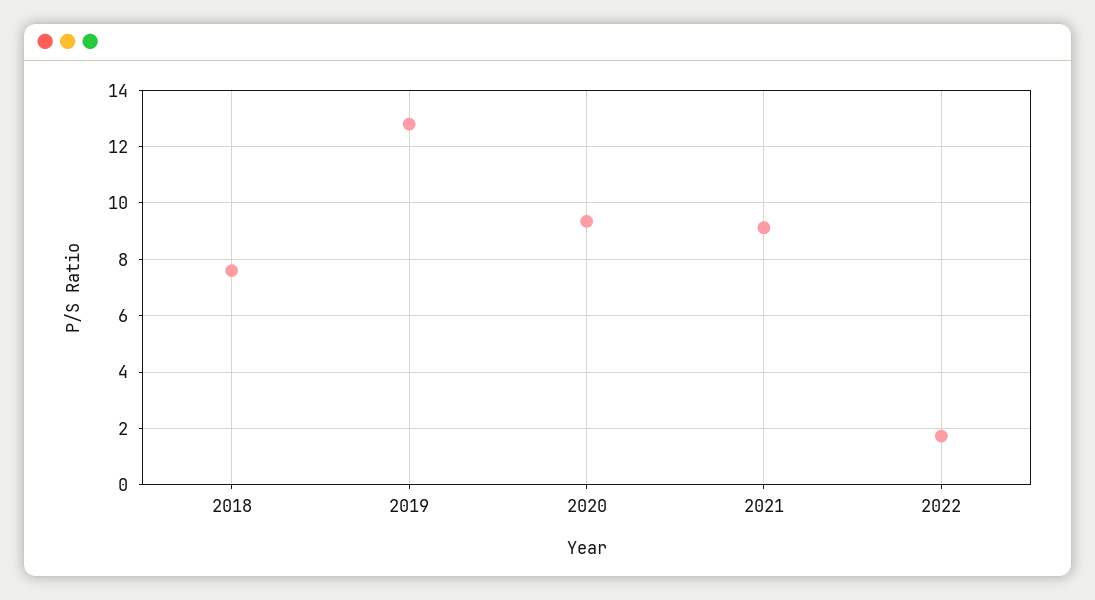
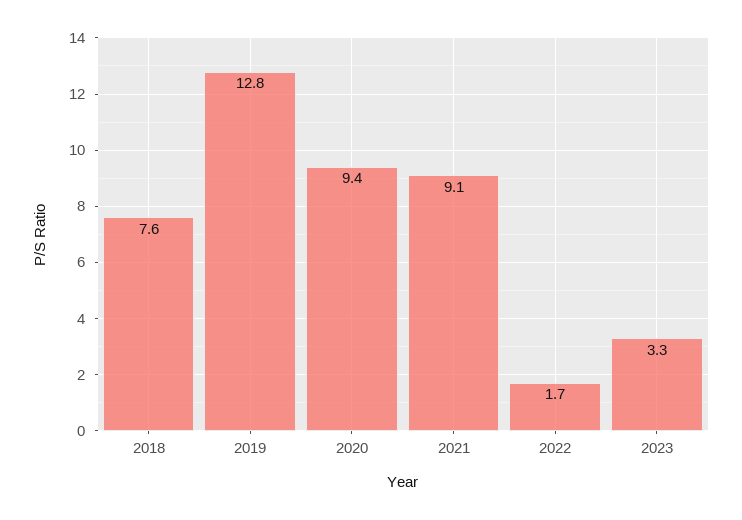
2023: none -> 3.3

